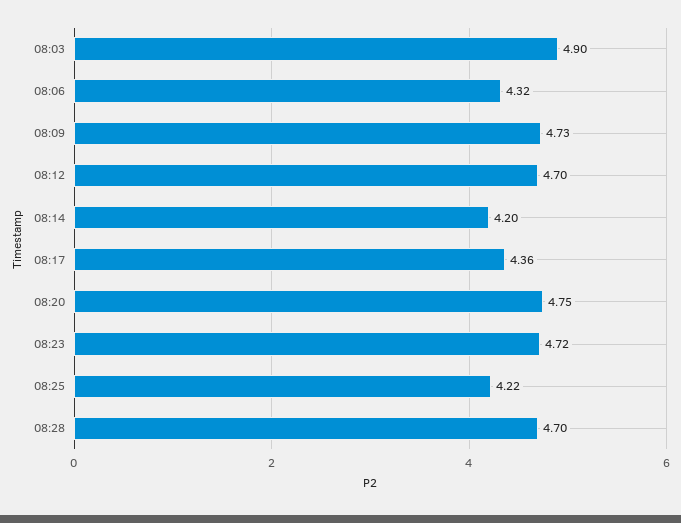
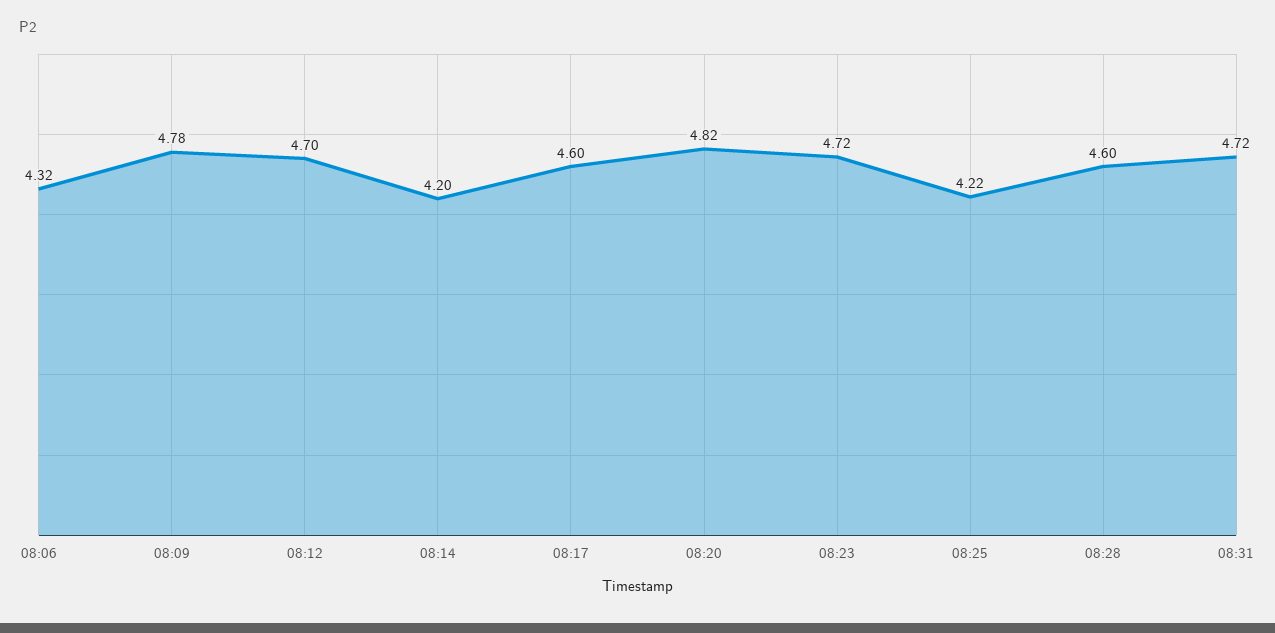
08:03: 4.9 -> none
08:09: 4.73 -> 4.78
08:17: 4.36 -> 4.6
08:20: 4.75 -> 4.82
08:28: 4.7 -> 4.6
08:31: none -> 4.72

